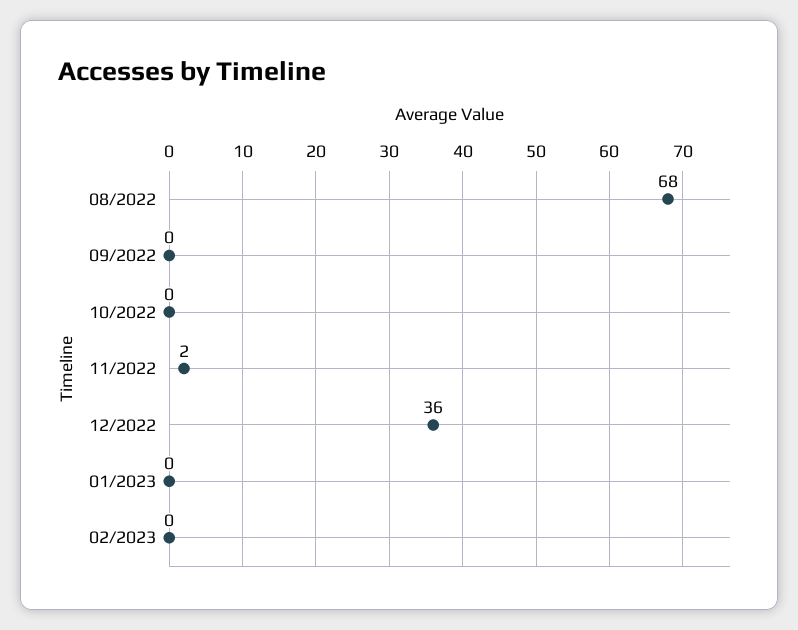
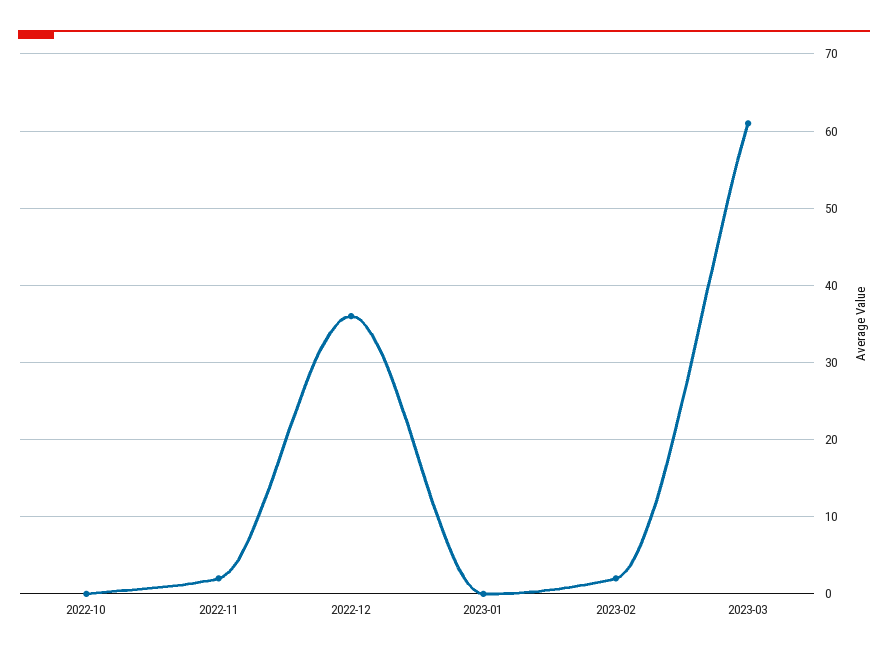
08/2022: 68 -> none
09/2022: 0 -> none
02/2023: 0 -> 2
2023-03: none -> 61

